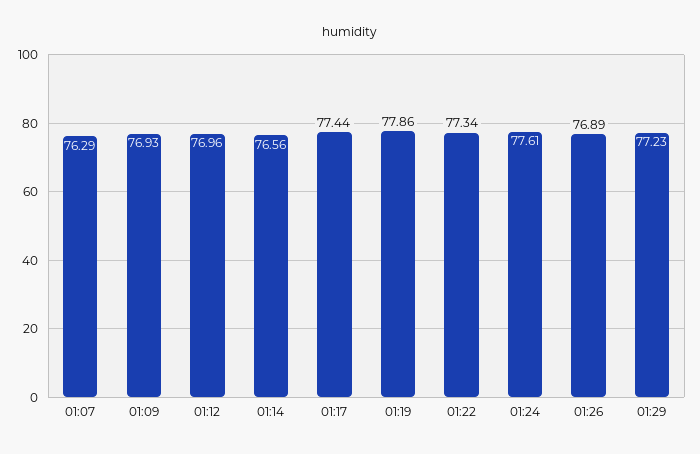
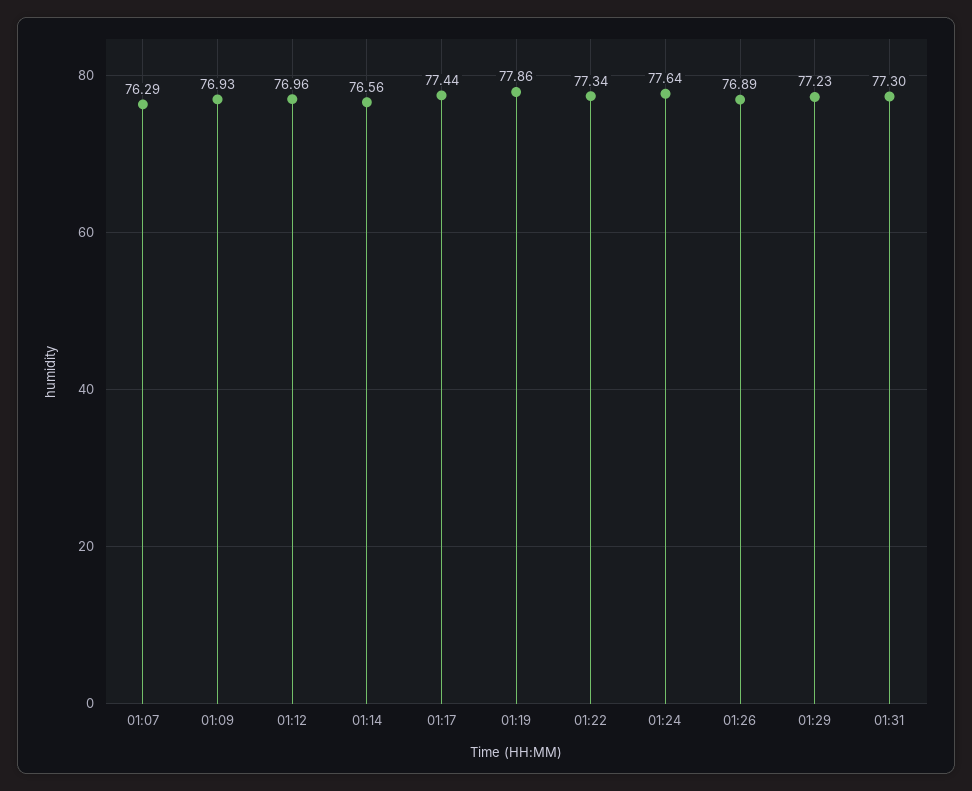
01:24: 77.61 -> 77.64
01:31: none -> 77.3

